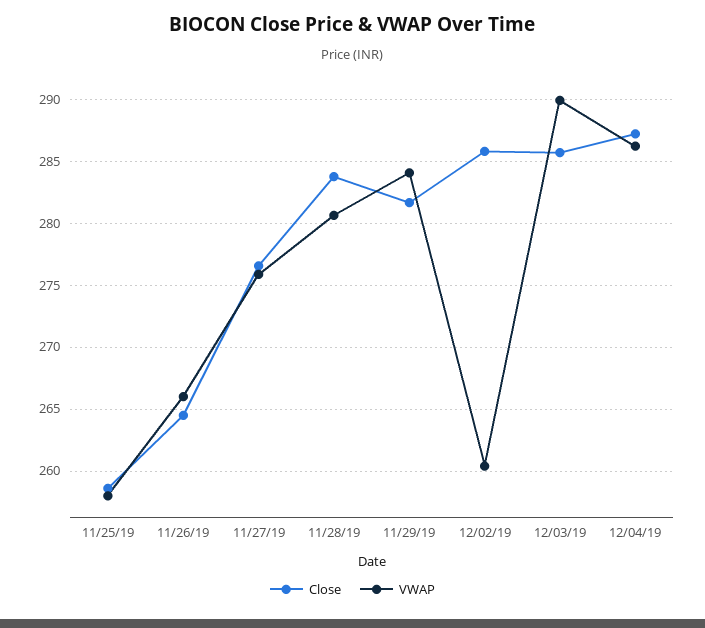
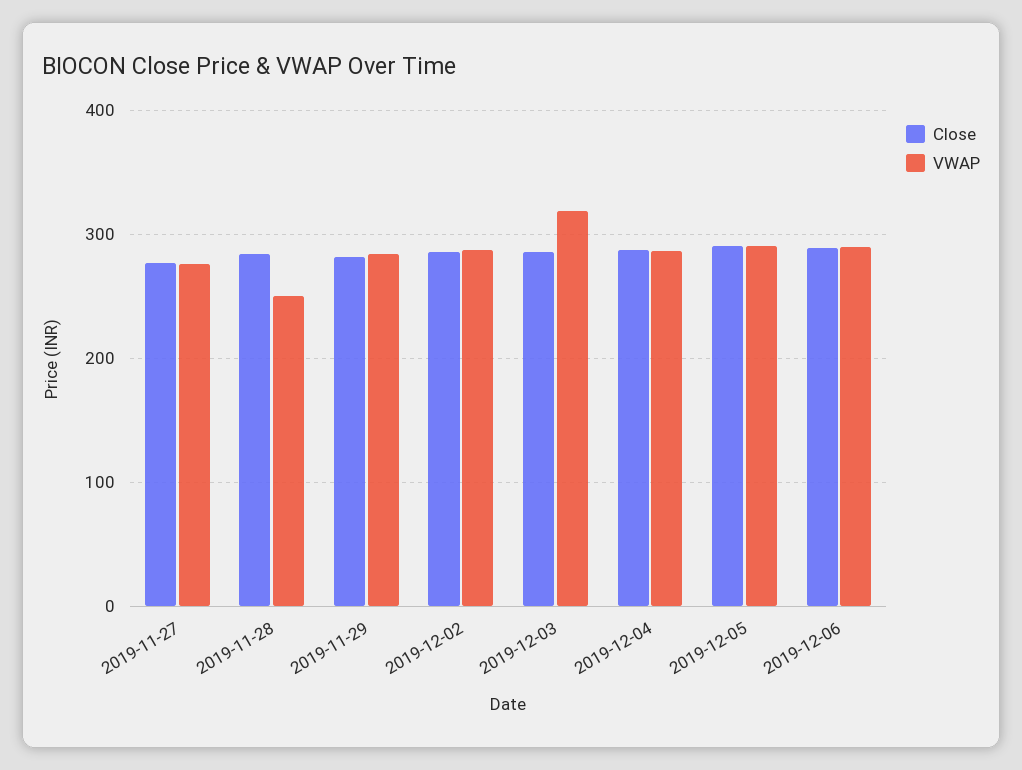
Close, 11/25/19: 258.5 -> none
VWAP, 11/25/19: 258 -> none
Close, 11/26/19: 264.5 -> none
VWAP, 11/26/19: 266 -> none
VWAP, 11/28/19: 280.5 -> 250
VWAP, 12/02/19: 260.5 -> 290
VWAP, 12/03/19: 290 -> 320
Close, 2019-12-05: none -> 290
VWAP, 2019-12-05: none -> 290
Close, 2019-12-06: none -> 290
VWAP, 2019-12-06: none -> 290

